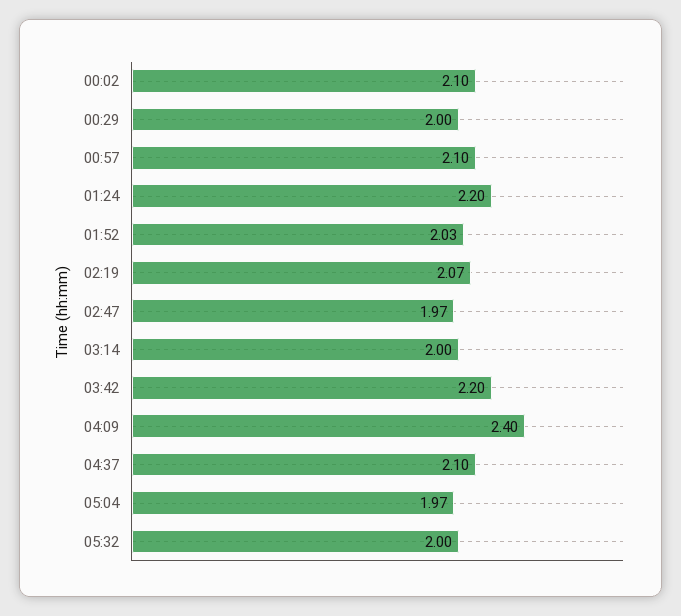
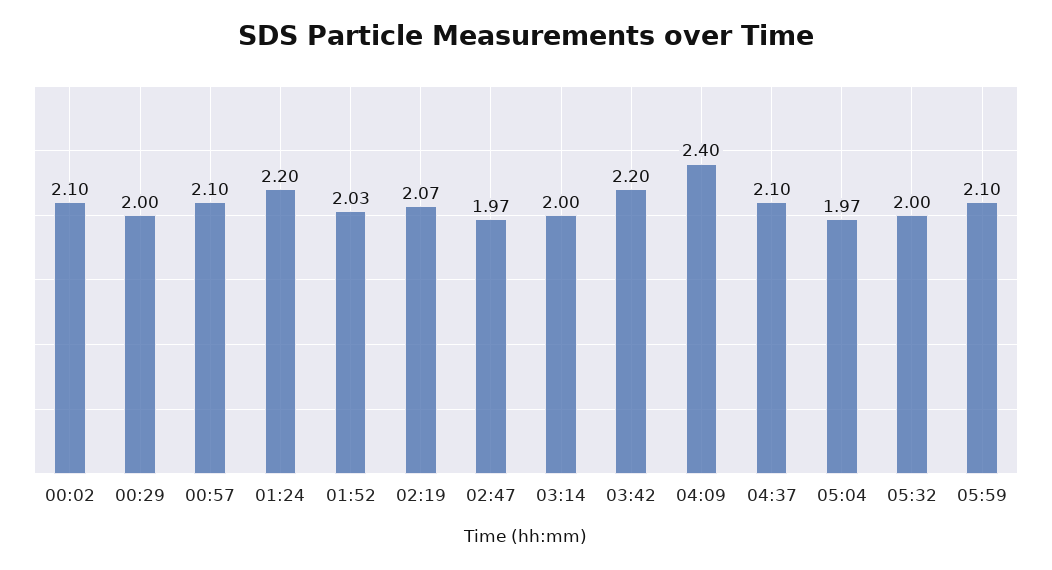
05:59: none -> 2.1

